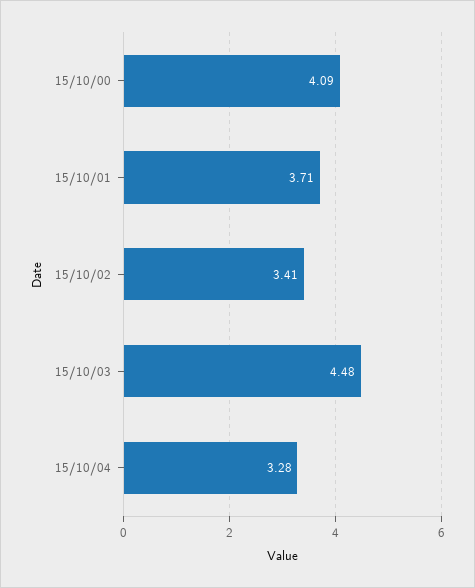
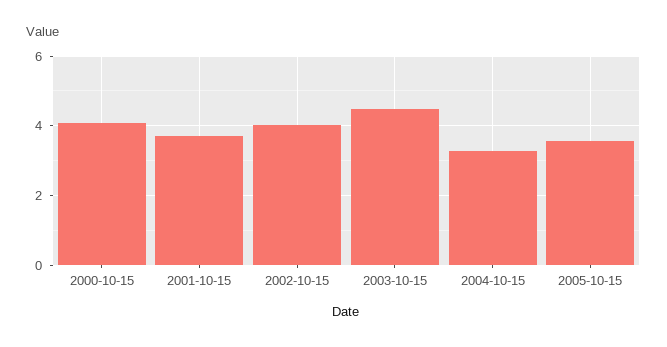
15/10/02: 3.41 -> 4
2005-10-15: none -> 3.6

